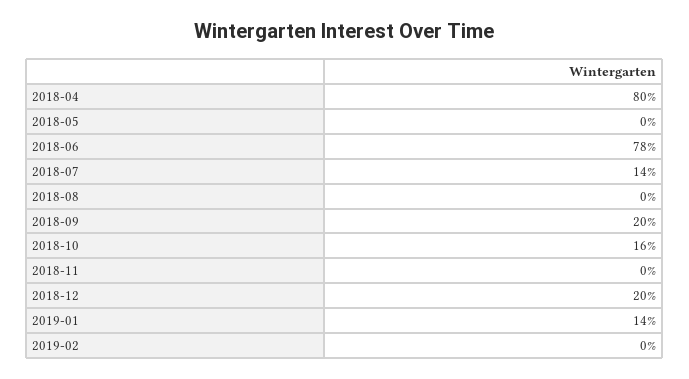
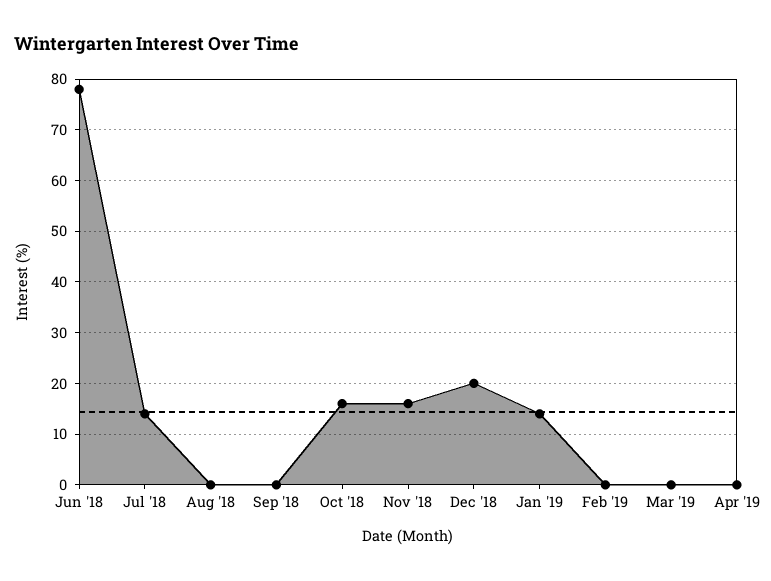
2018-04: 80 -> none
2018-05: 0 -> none
2018-09: 20 -> 0
2018-11: 0 -> 15
Mar '19: none -> 0
Apr '19: none -> 0

